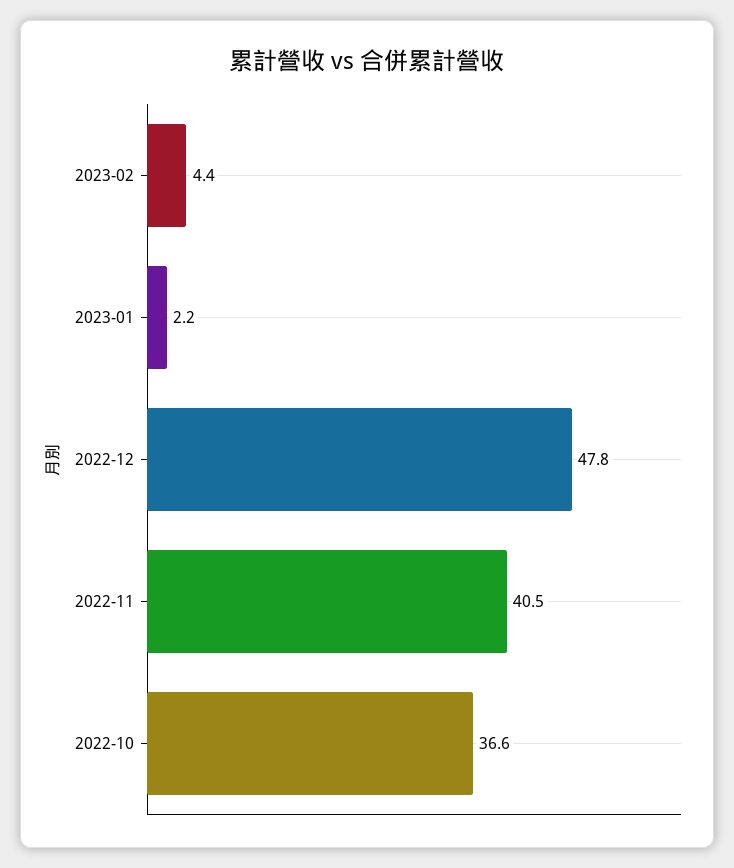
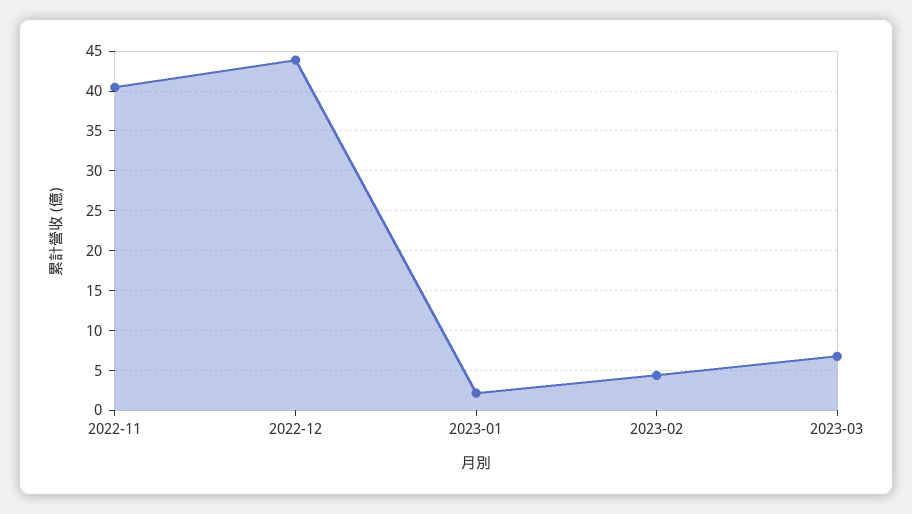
2022-12: 47.8 -> 44
2022-10: 36.6 -> none
2023-03: none -> 7

